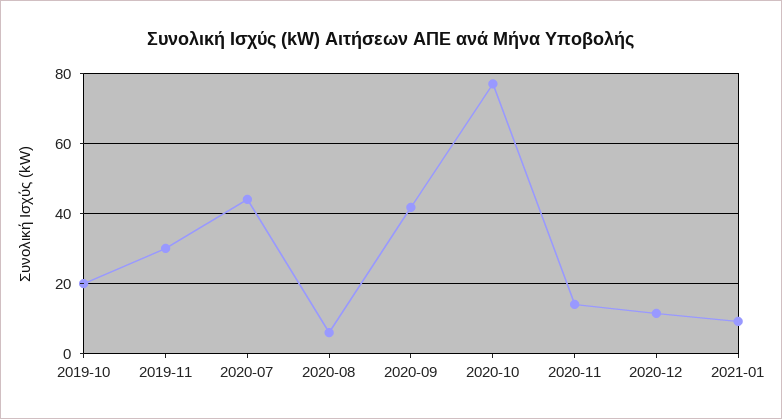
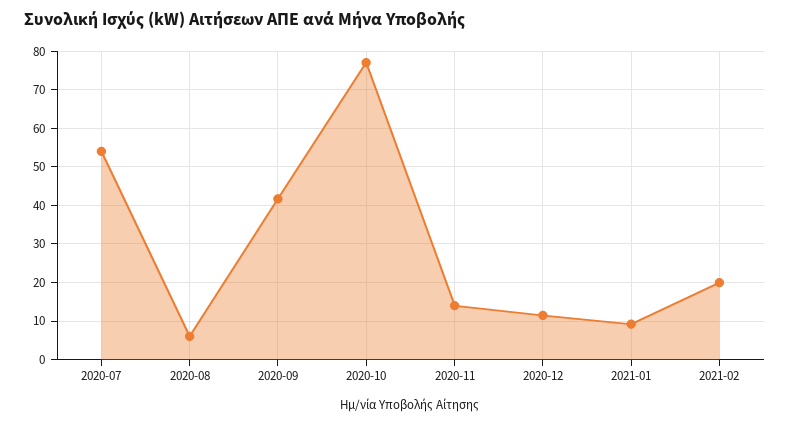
2019-10: 20 -> none
2019-11: 30 -> none
2020-07: 44 -> 54
2021-02: none -> 20

